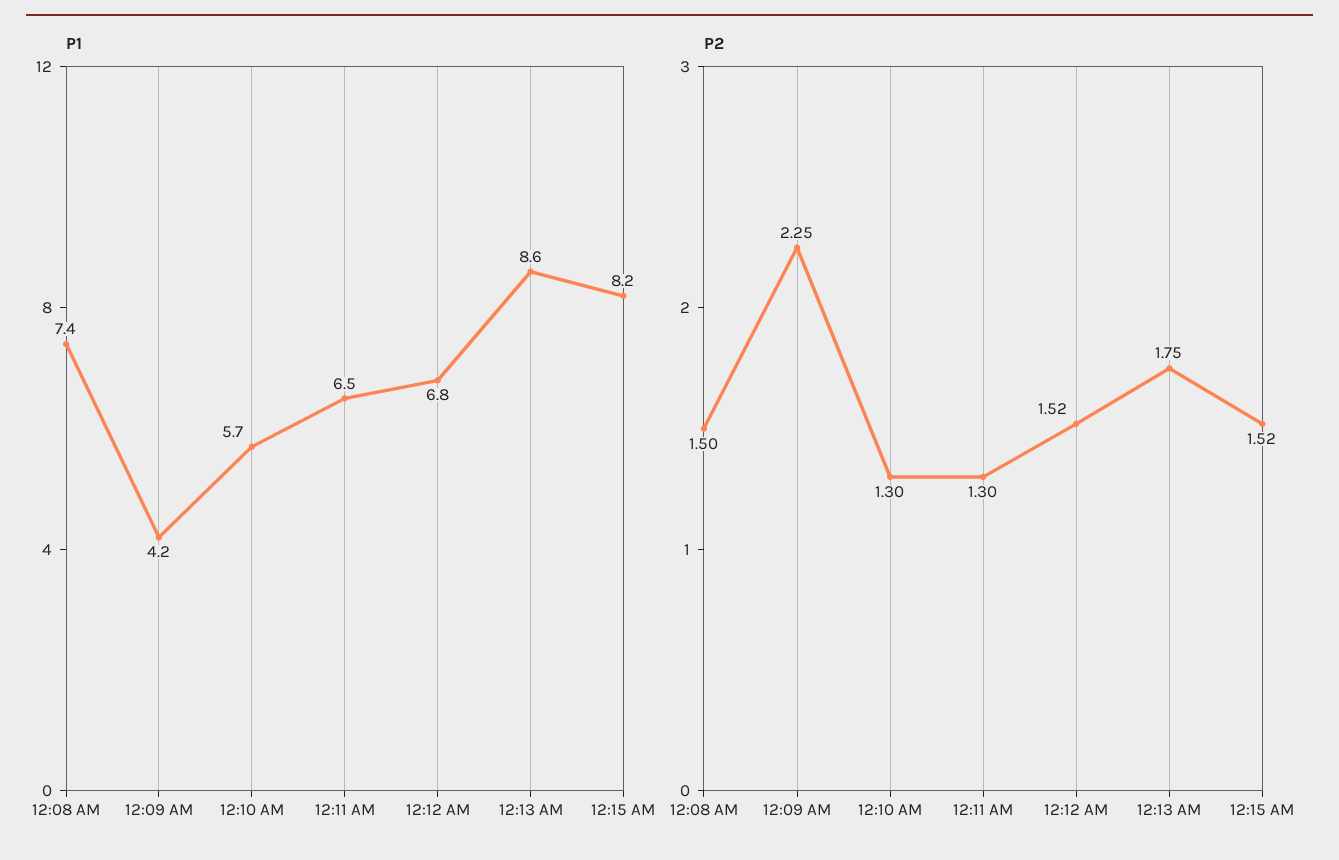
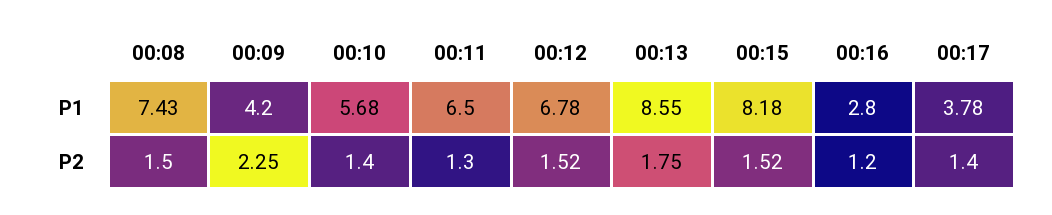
P2, 12:10 AM: 1.3 -> 1.4
P1, 00:16: none -> 2.8
P1, 00:17: none -> 3.78
P2, 00:16: none -> 1.2
P2, 00:17: none -> 1.4

